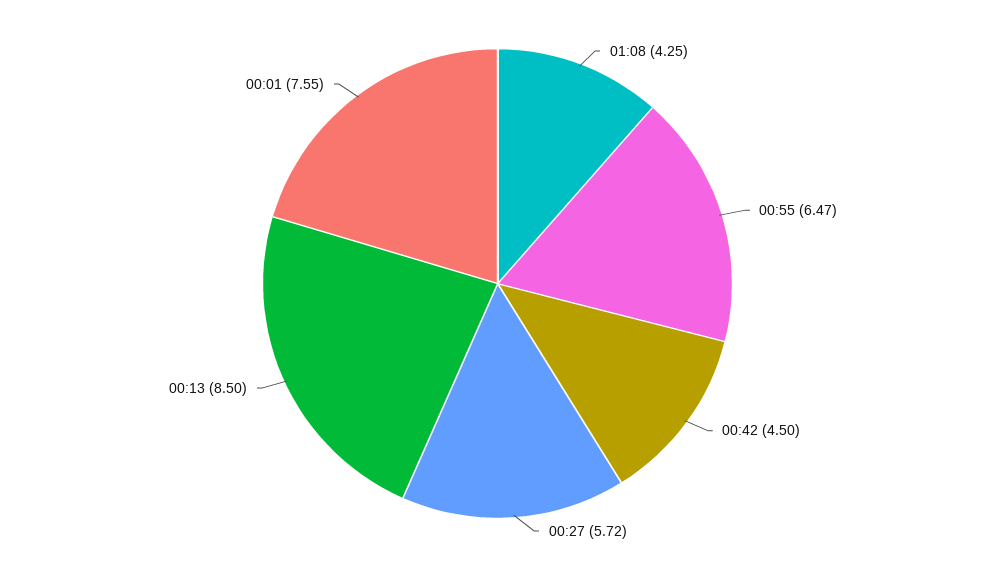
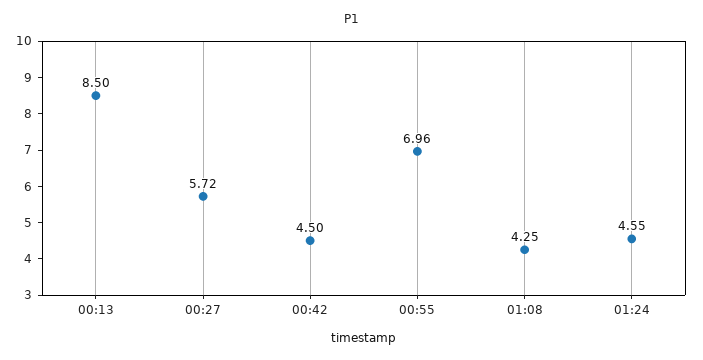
00:55: 6.47 -> 6.96
00:01: 7.55 -> none
01:24: none -> 4.55

